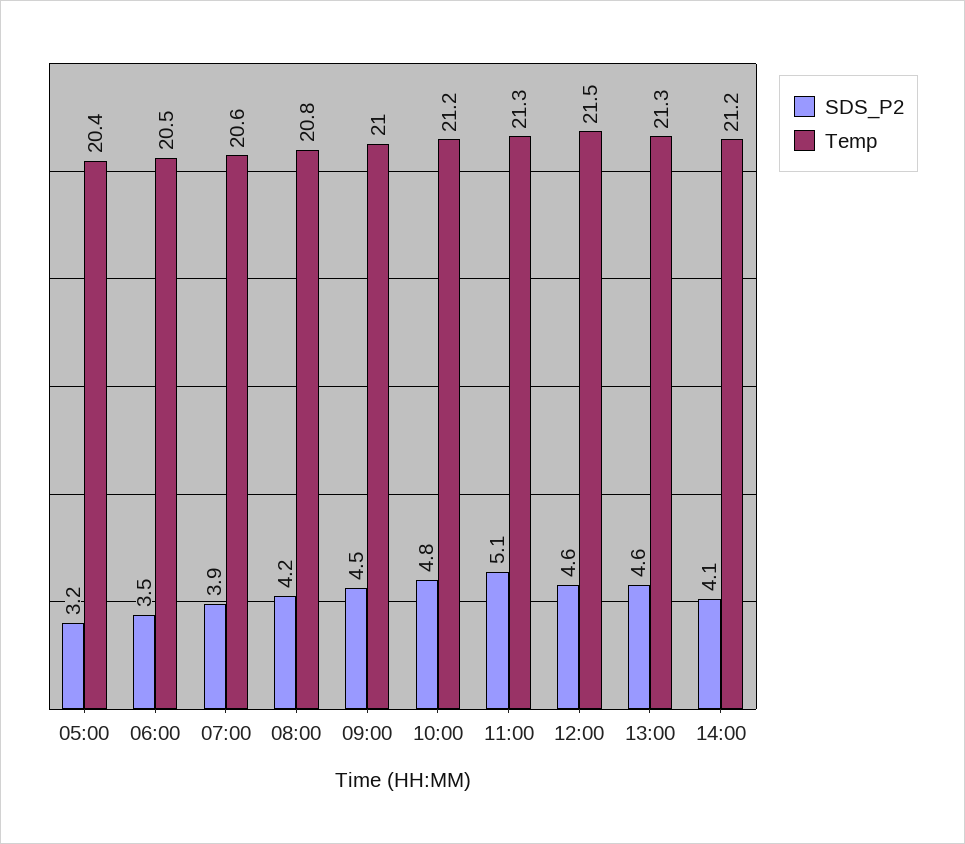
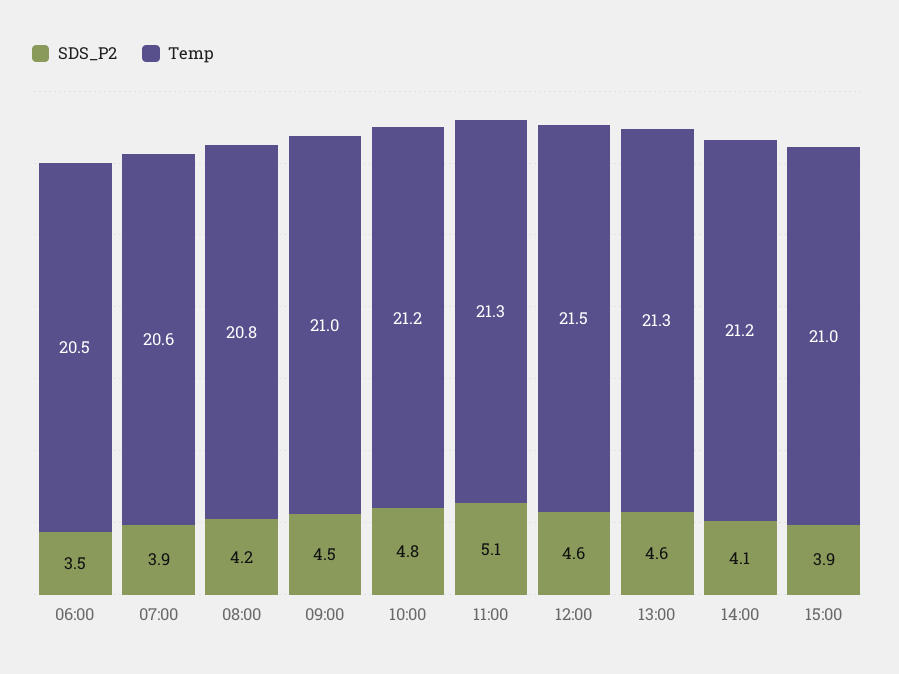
SDS_P2, 05:00: 3.2 -> none
Temp, 05:00: 20.4 -> none
SDS_P2, 15:00: none -> 3.9
Temp, 15:00: none -> 21

